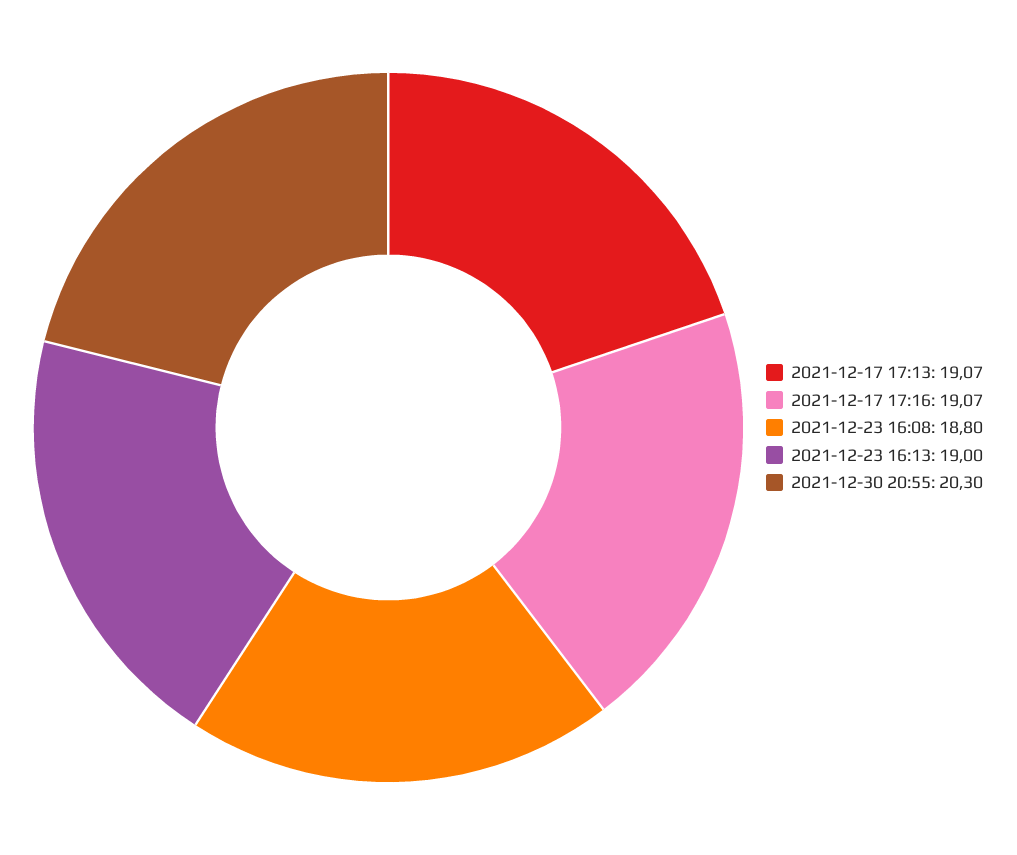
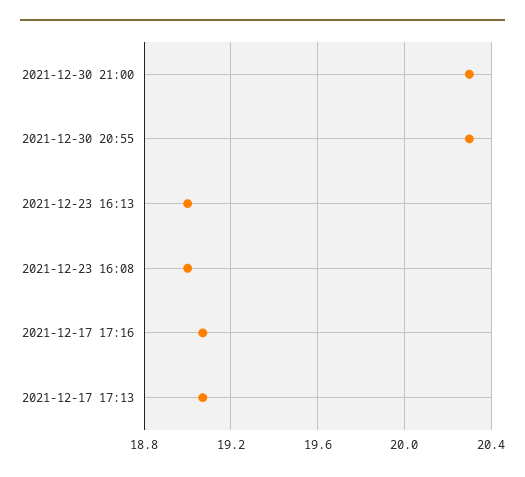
2021-12-23 16:08: 18.8 -> 19
2021-12-30 21:00: none -> 20.3

